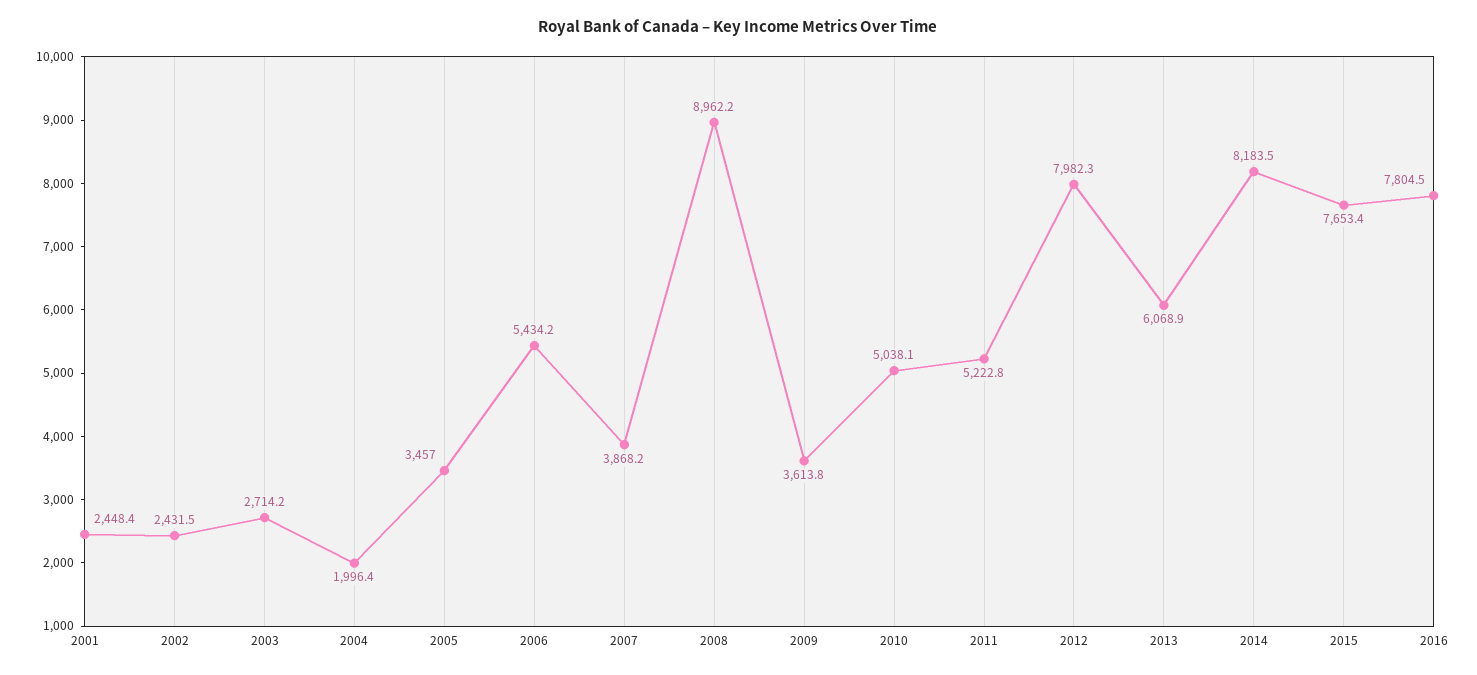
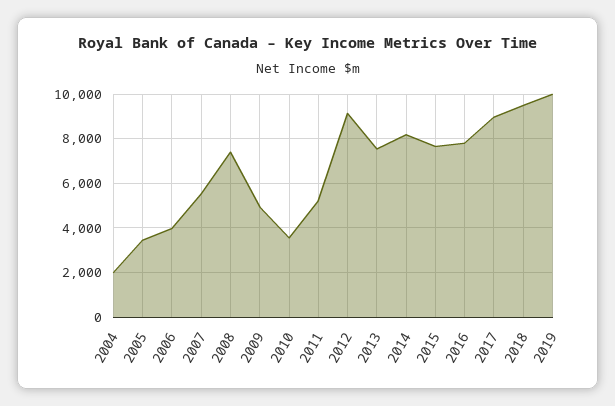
2001: 2448.4 -> none
2002: 2431.5 -> none
2003: 2714.2 -> none
2006: 5434.2 -> 4000
2007: 3868.2 -> 5500
2008: 8962.2 -> 7500
2009: 3613.8 -> 5000
2010: 5038.1 -> 3500
2012: 7982.3 -> 9000
2013: 6068.9 -> 7500
2017: none -> 9000
2018: none -> 9500
2019: none -> 10000

